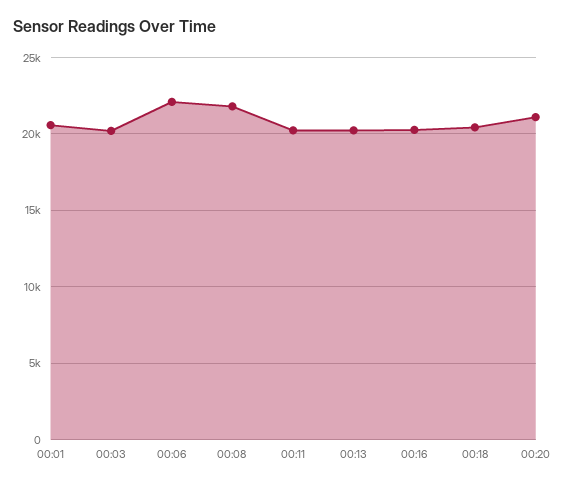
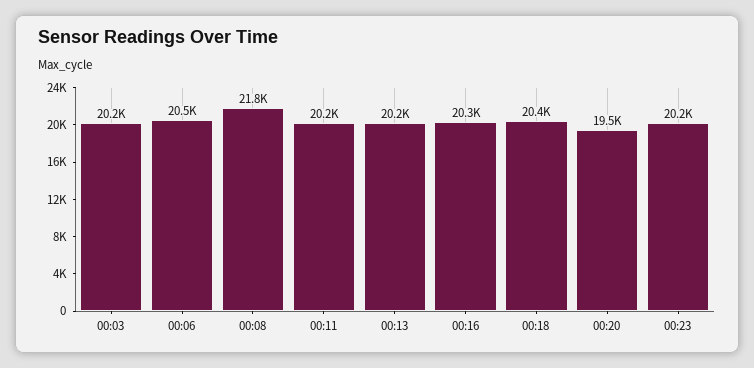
00:01: 20500 -> none
00:06: 22000 -> 20500
00:20: 21000 -> 19500
00:23: none -> 20200

